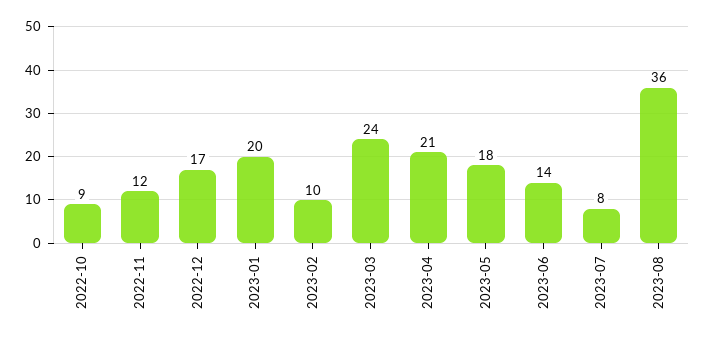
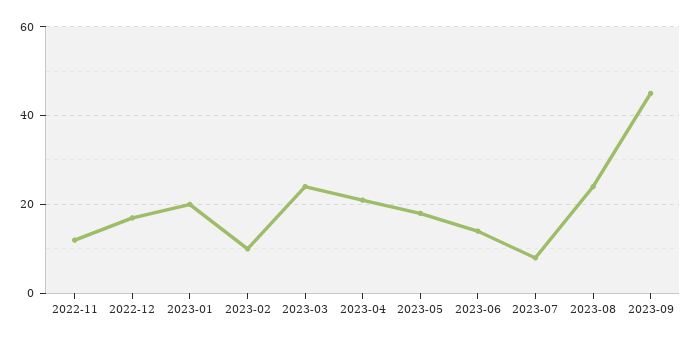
2022-10: 9 -> none
2023-08: 36 -> 25
2023-09: none -> 45

